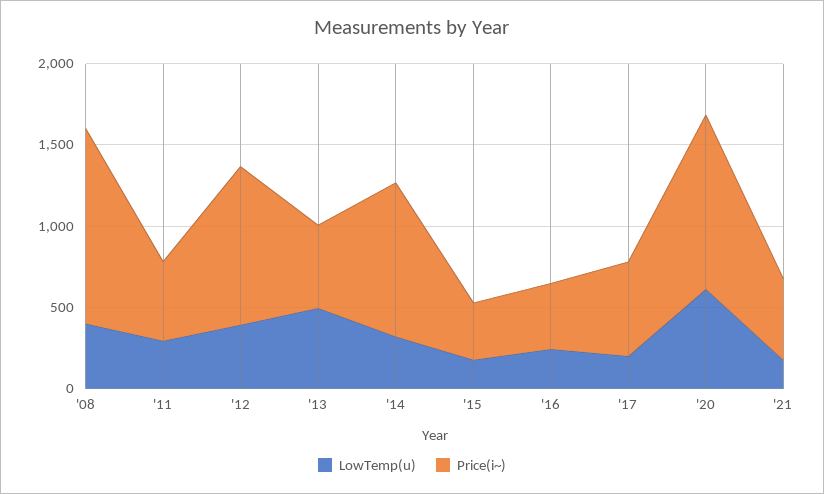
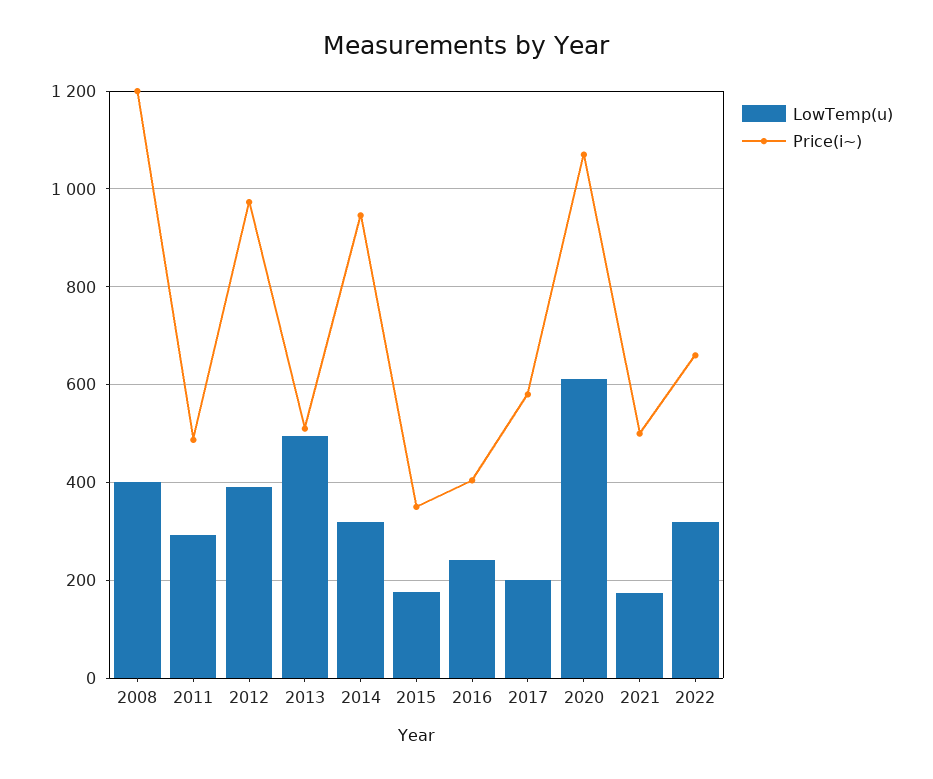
LowTemp(u), 2022: none -> 320
Price(i~), 2022: none -> 660

